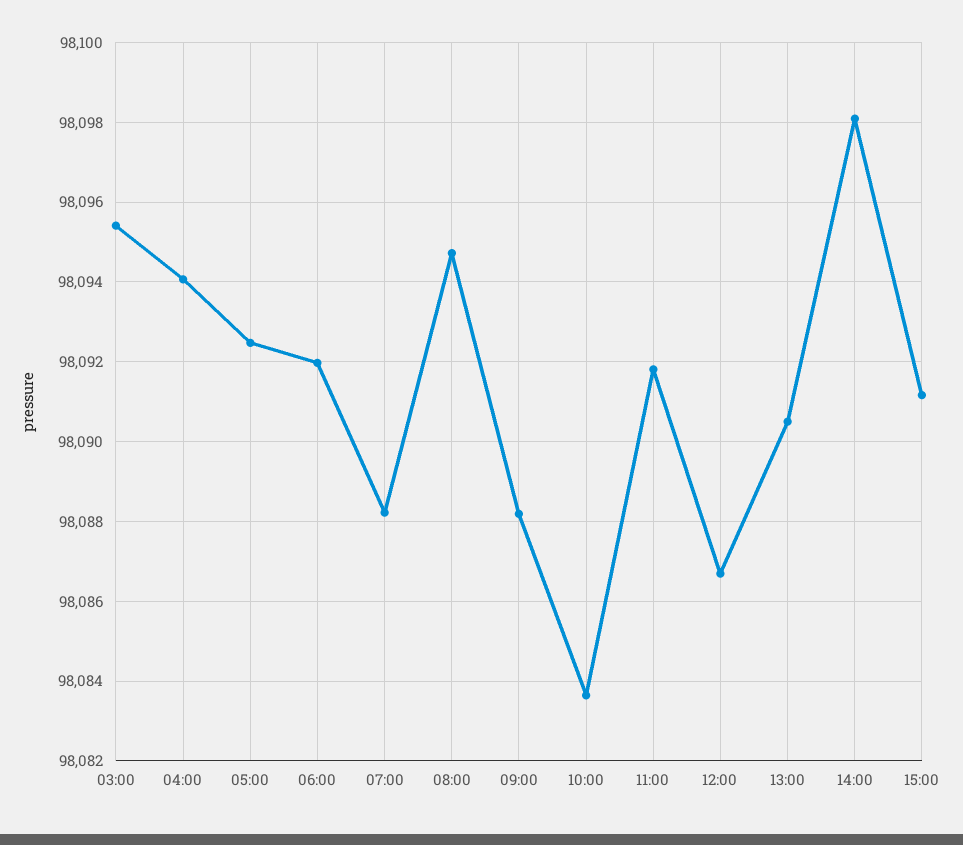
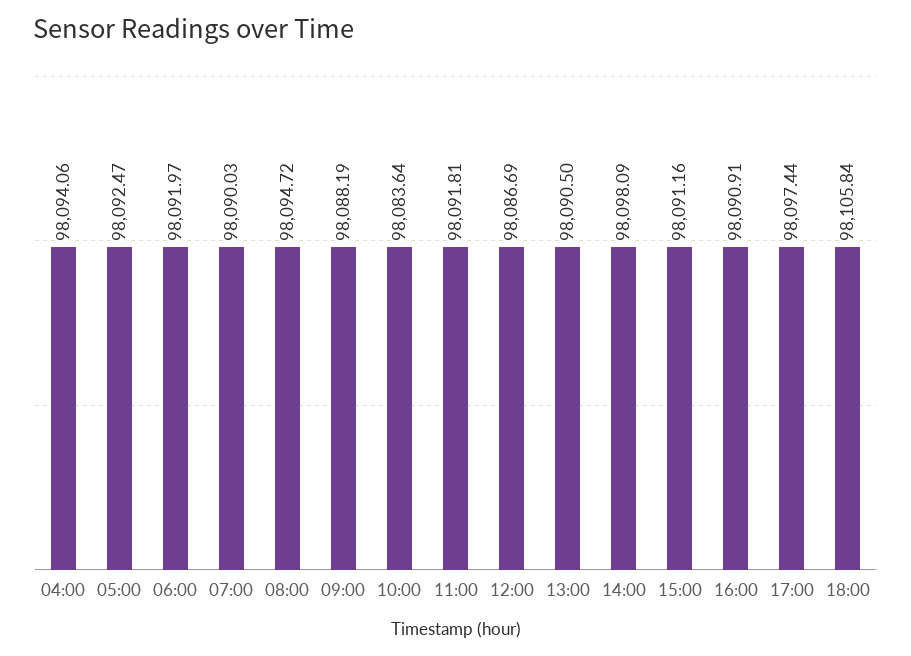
03:00: 98095.4 -> none
07:00: 98088.2 -> 98090.03
16:00: none -> 98090.91
17:00: none -> 98097.44
18:00: none -> 98105.84

